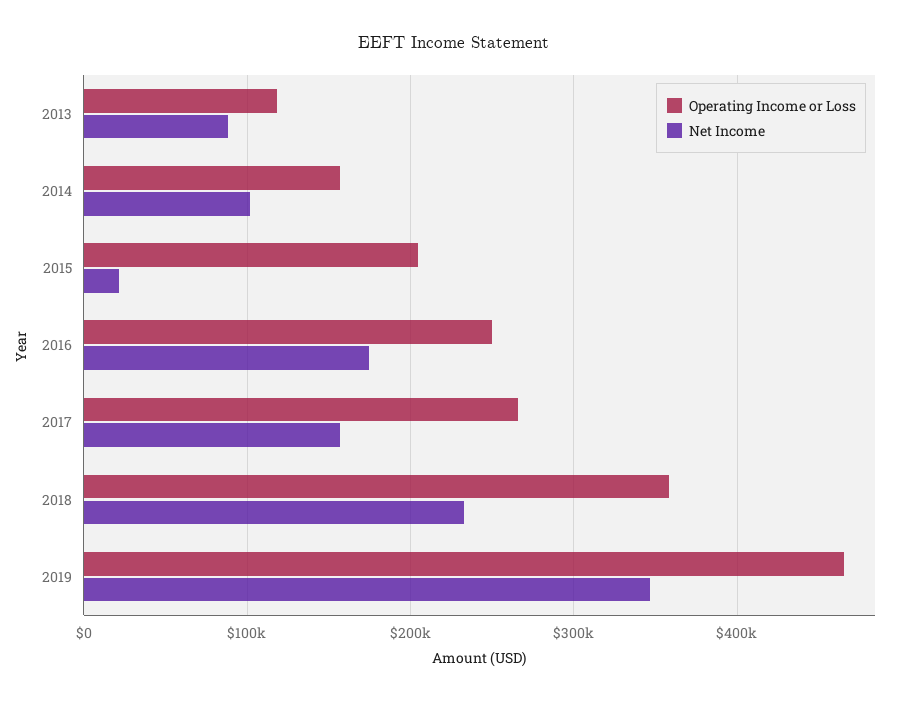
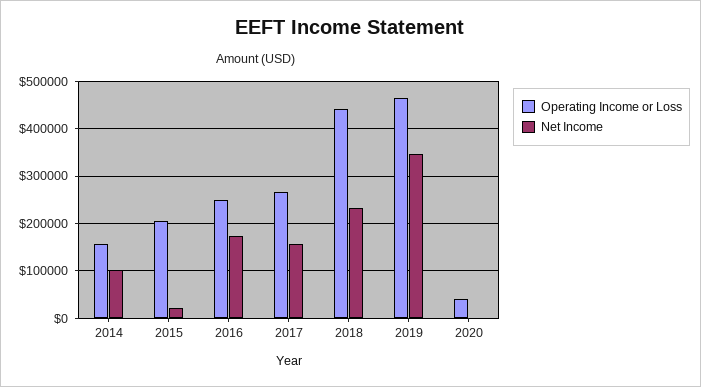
Operating Income or Loss, 2013: 120000 -> none
Net Income, 2013: 90000 -> none
Operating Income or Loss, 2018: 360000 -> 440000
Operating Income or Loss, 2020: none -> 40000
Net Income, 2020: none -> 0

